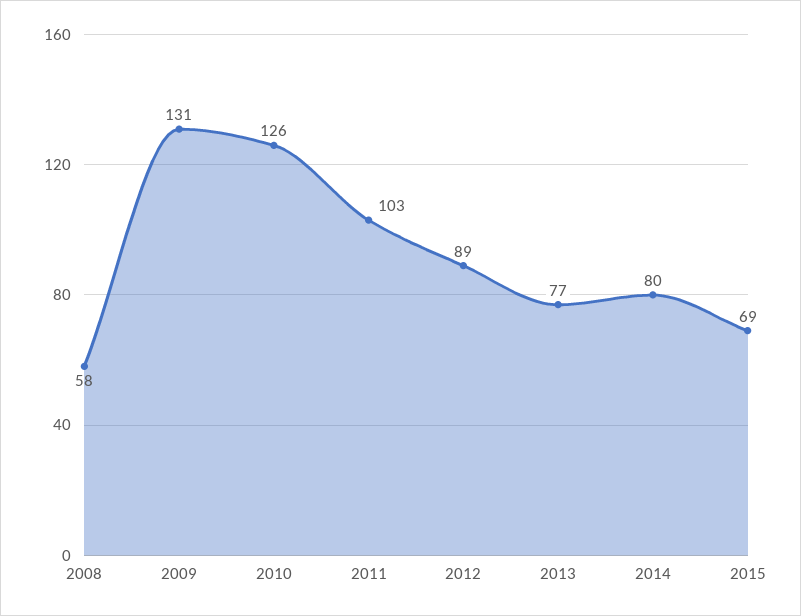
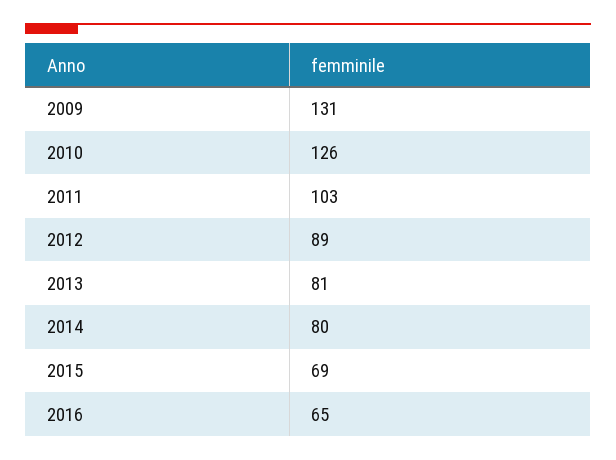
2008: 58 -> none
2013: 77 -> 81
2016: none -> 65

